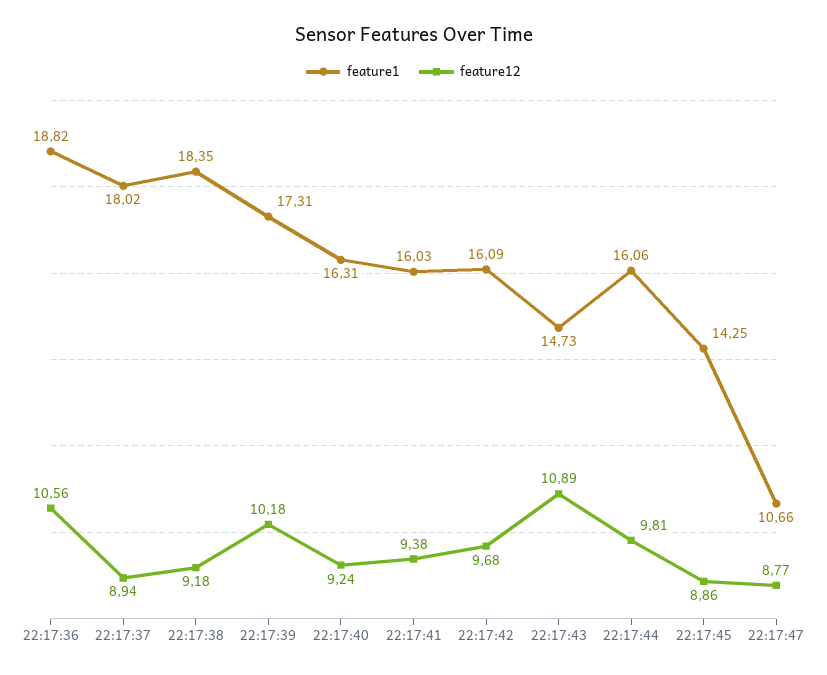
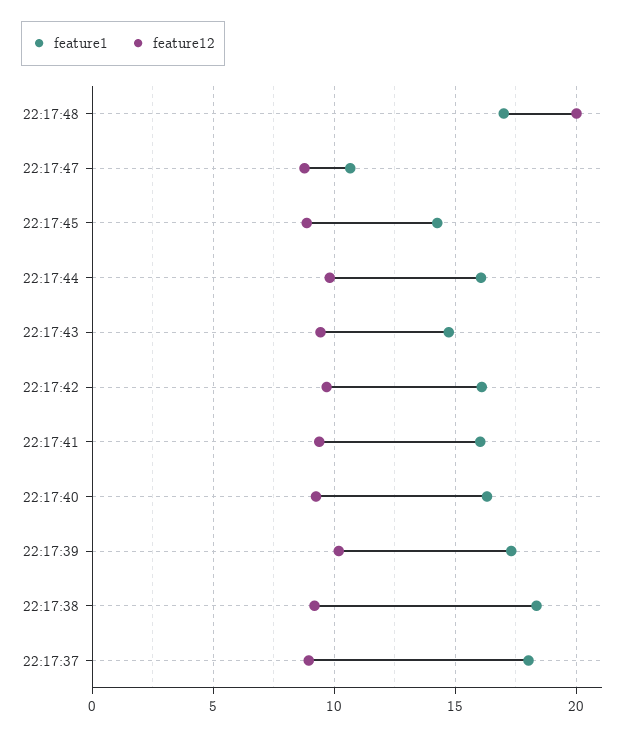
feature1, 22:17:36: 18.82 -> none
feature12, 22:17:36: 10.56 -> none
feature12, 22:17:43: 10.89 -> 9.5
feature1, 22:17:48: none -> 17
feature12, 22:17:48: none -> 20

